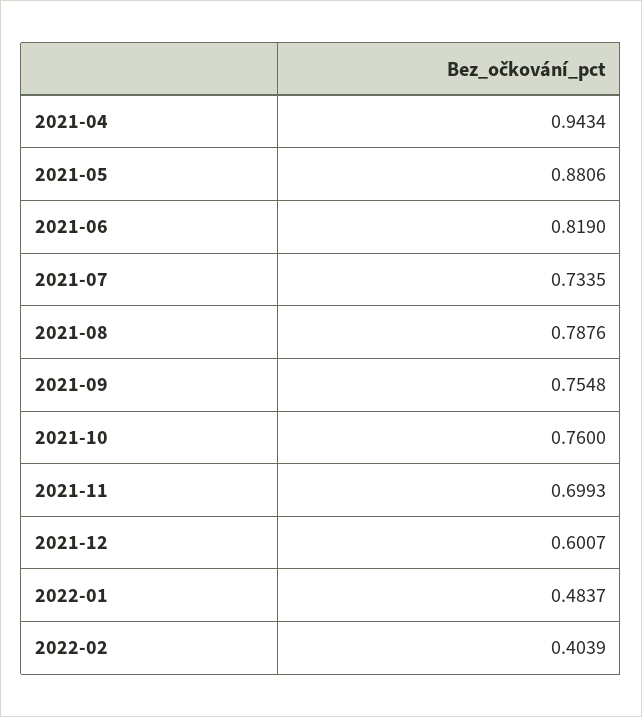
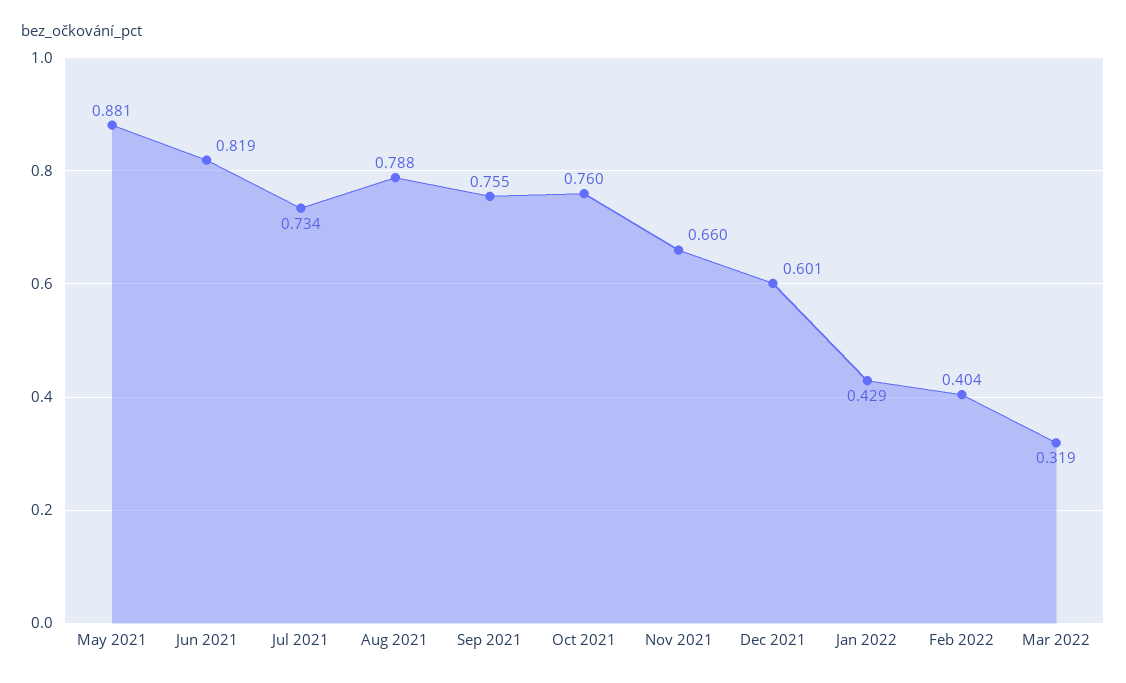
2021-04: 0.9434 -> none
2021-11: 0.6993 -> 0.66
2022-01: 0.4837 -> 0.429
Mar 2022: none -> 0.319

